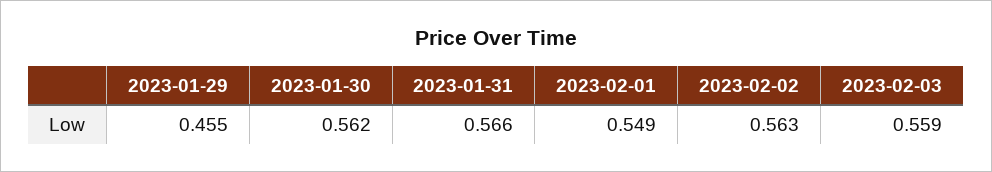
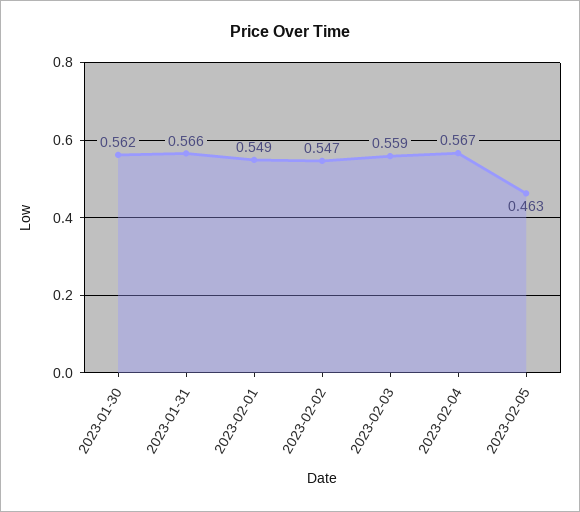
2023-01-29: 0.455 -> none
2023-02-02: 0.563 -> 0.547
2023-02-04: none -> 0.567
2023-02-05: none -> 0.463

